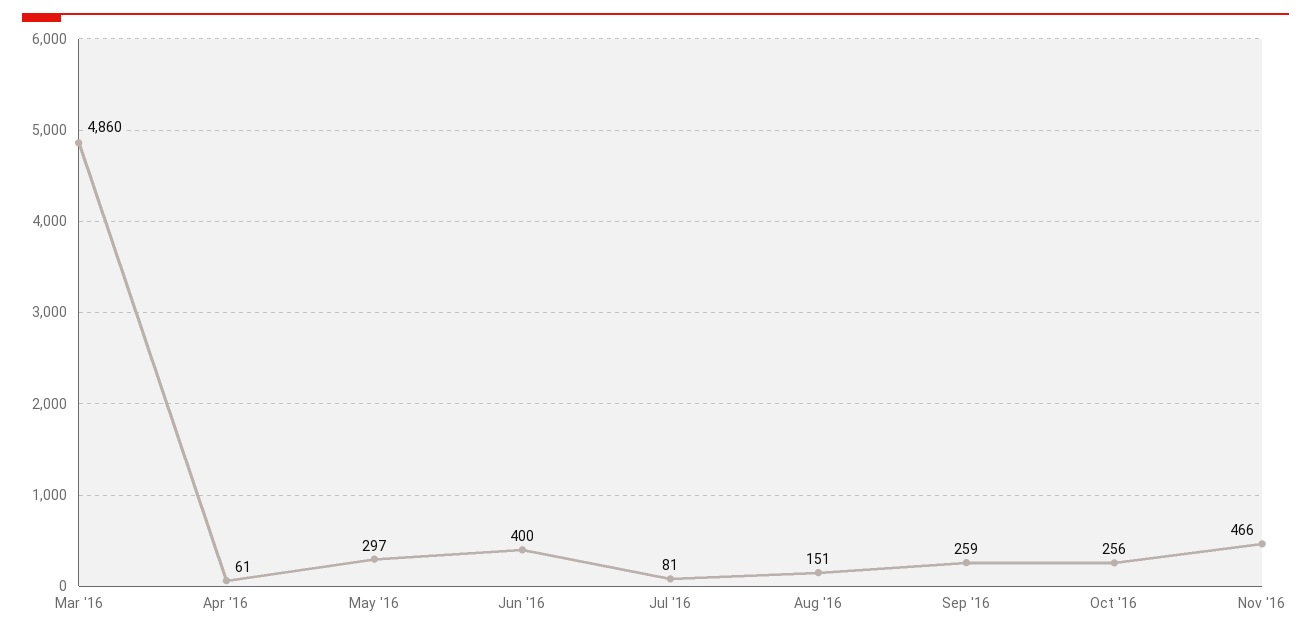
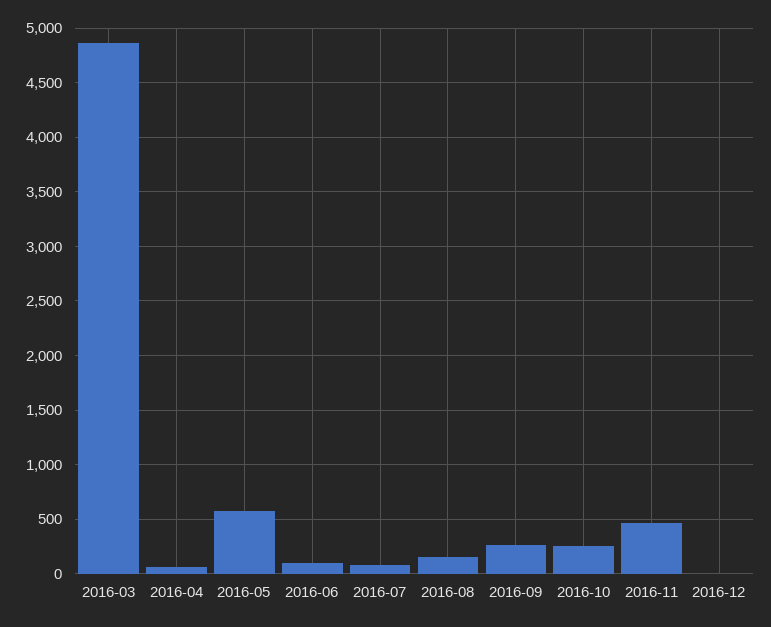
May '16: 297 -> 600
Jun '16: 400 -> 100
2016-12: none -> 0

